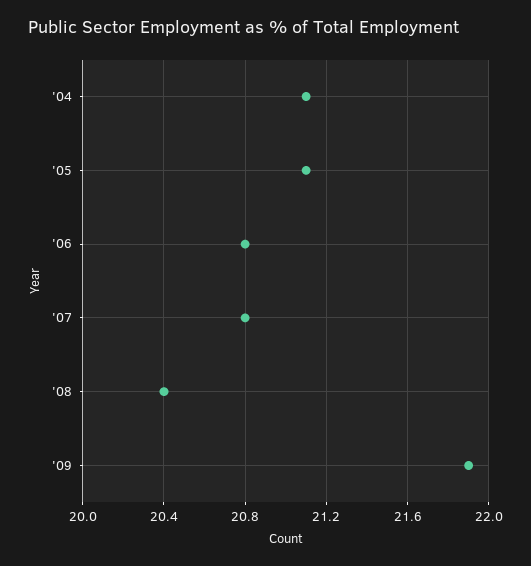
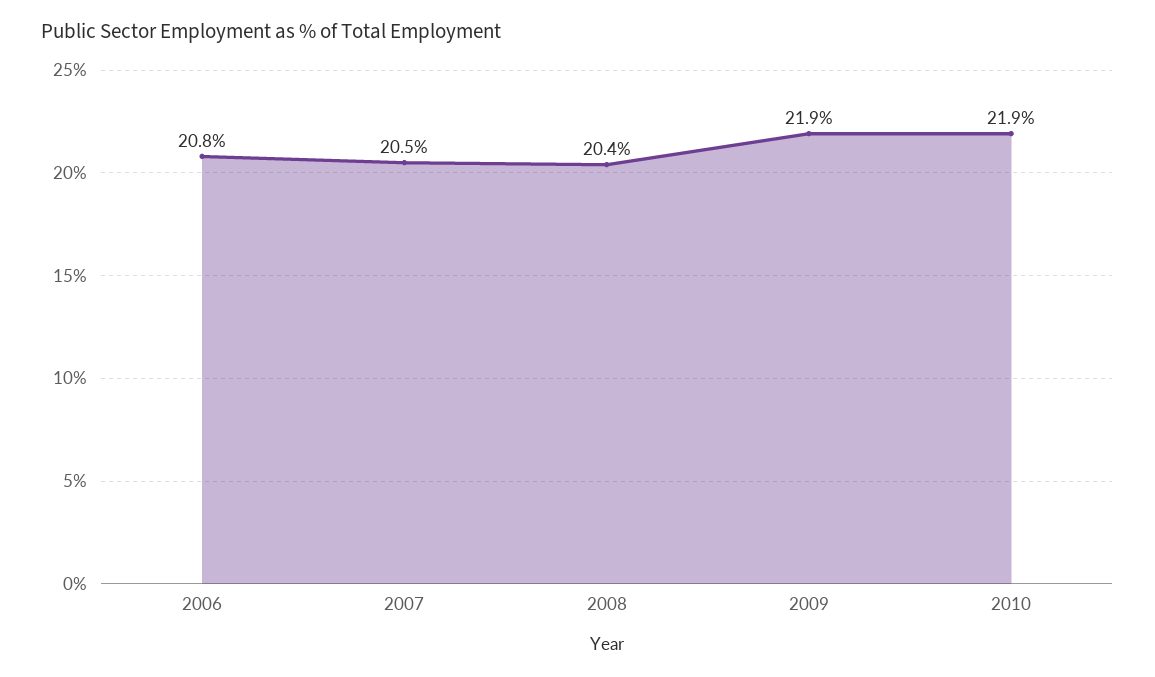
'04: 21.1 -> none
'05: 21.1 -> none
'07: 20.8 -> 20.5
2010: none -> 21.9

